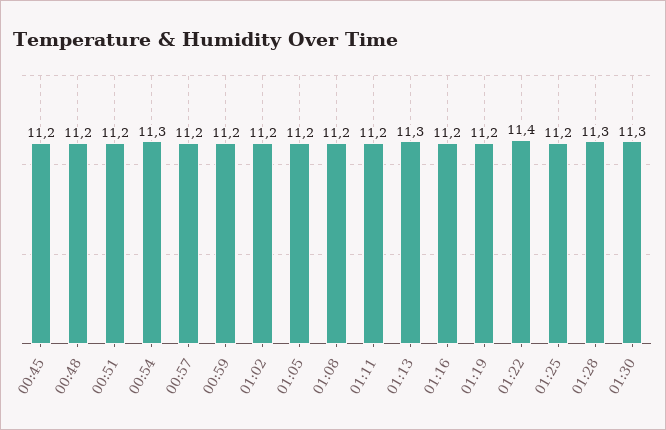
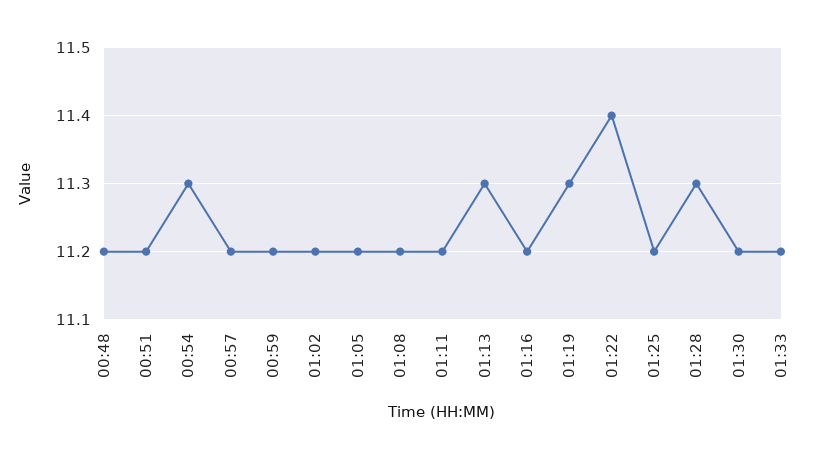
00:45: 11.2 -> none
01:19: 11.2 -> 11.3
01:30: 11.3 -> 11.2
01:33: none -> 11.2

